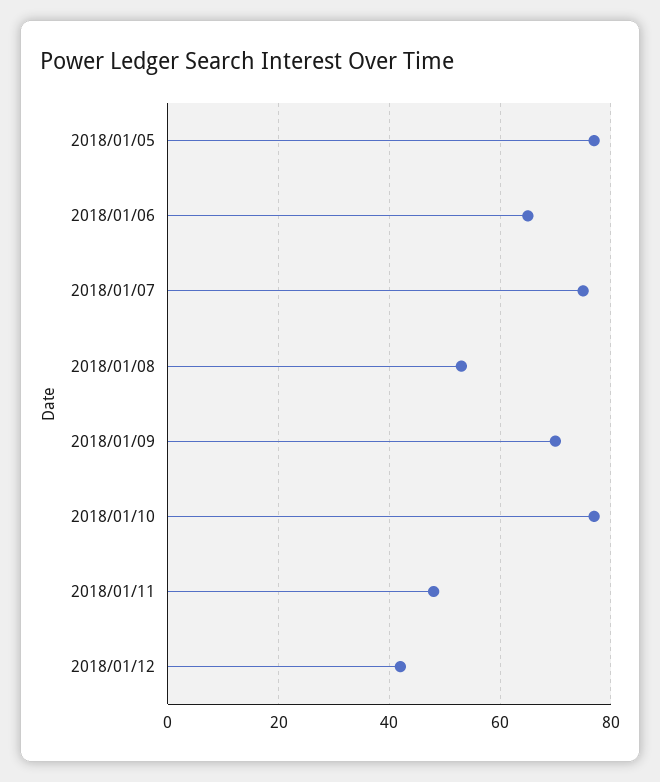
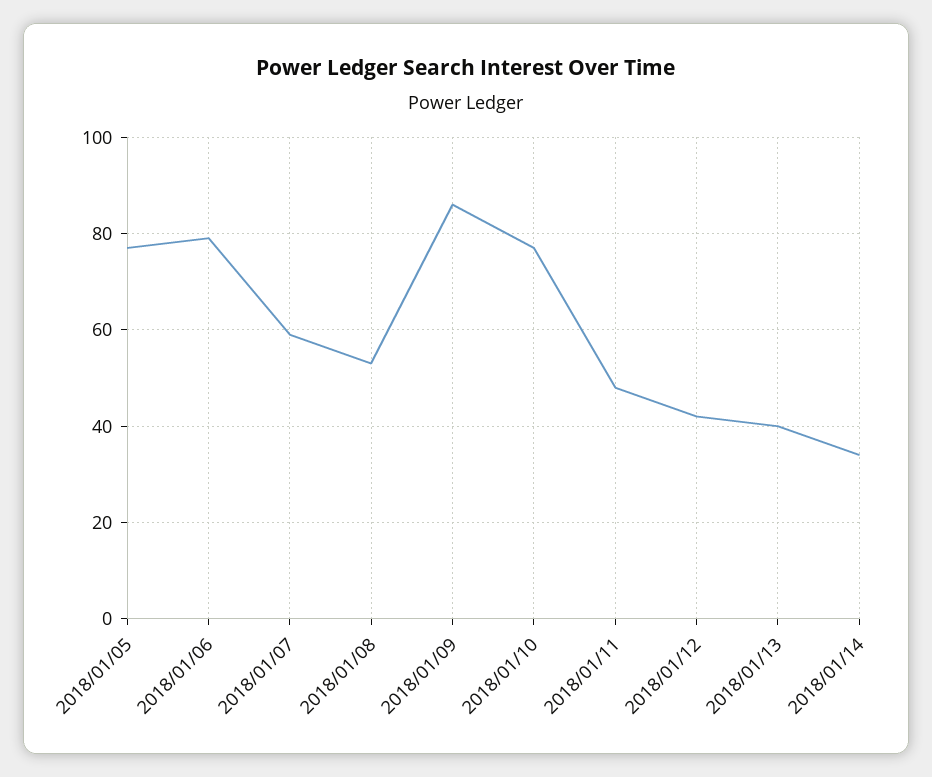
2018/01/06: 65 -> 80
2018/01/07: 75 -> 60
2018/01/09: 70 -> 85
2018/01/13: none -> 40
2018/01/14: none -> 35

